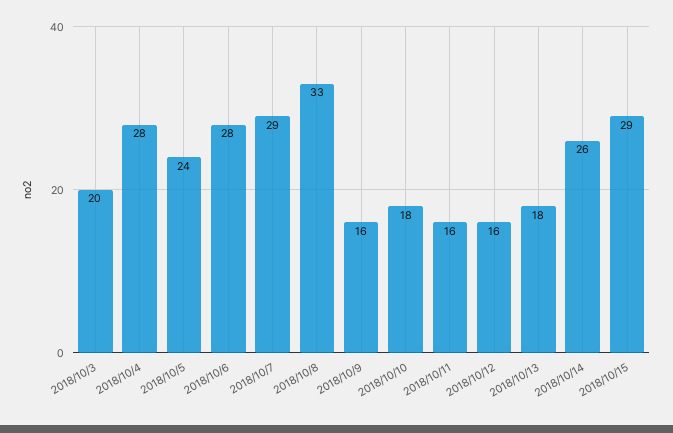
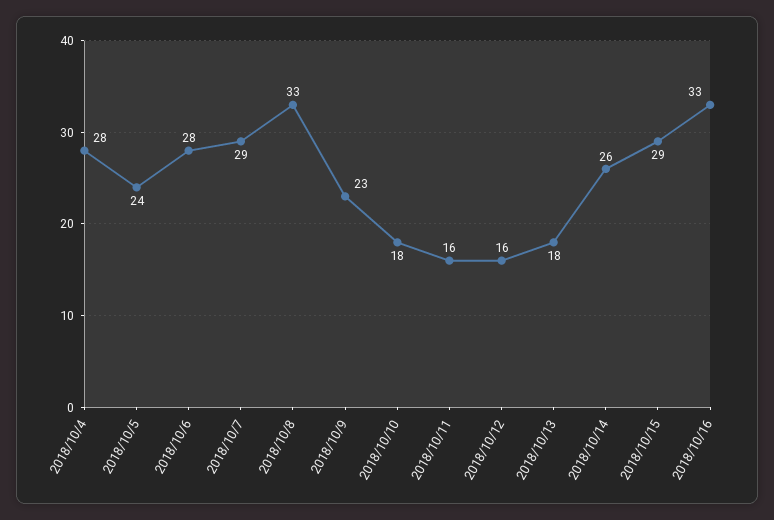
2018/10/3: 20 -> none
2018/10/9: 16 -> 23
2018/10/16: none -> 33

